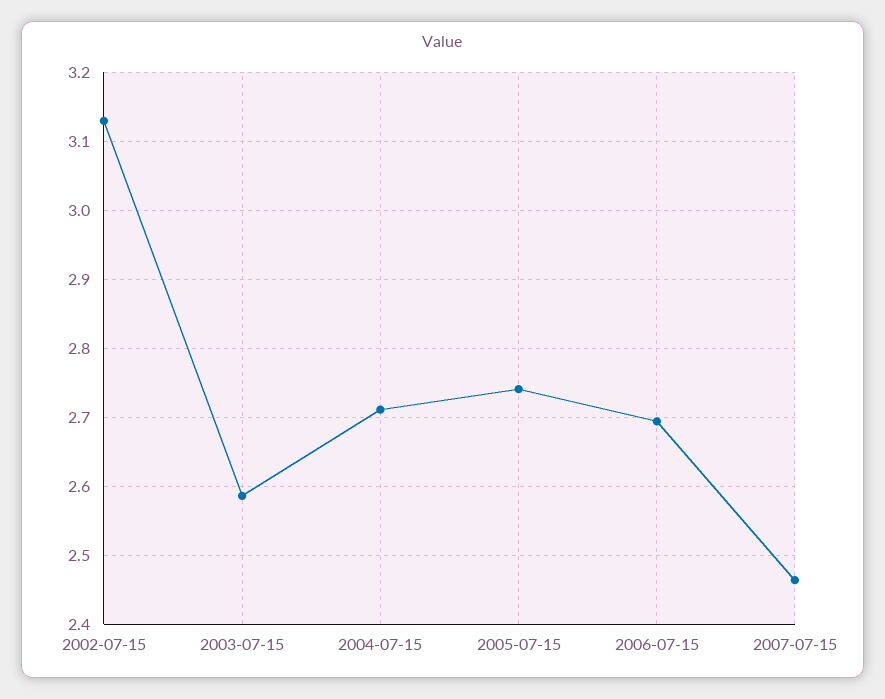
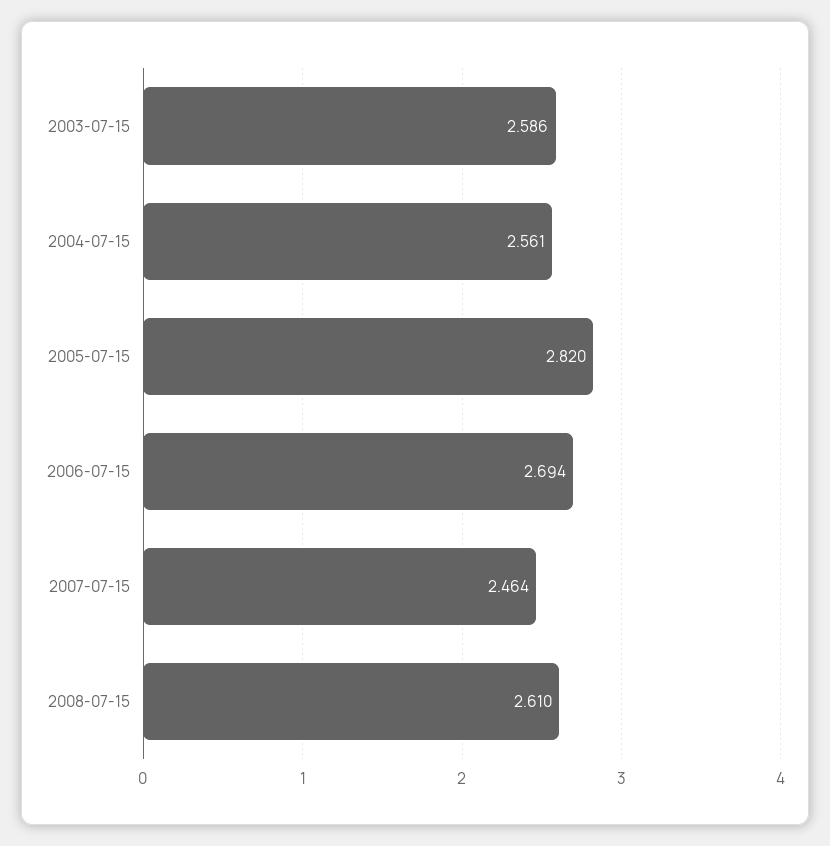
2002-07-15: 3.13 -> none
2004-07-15: 2.71 -> 2.561
2005-07-15: 2.74 -> 2.82
2008-07-15: none -> 2.61

